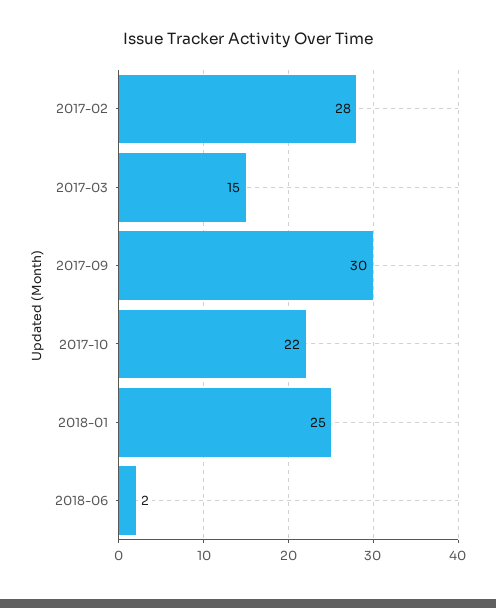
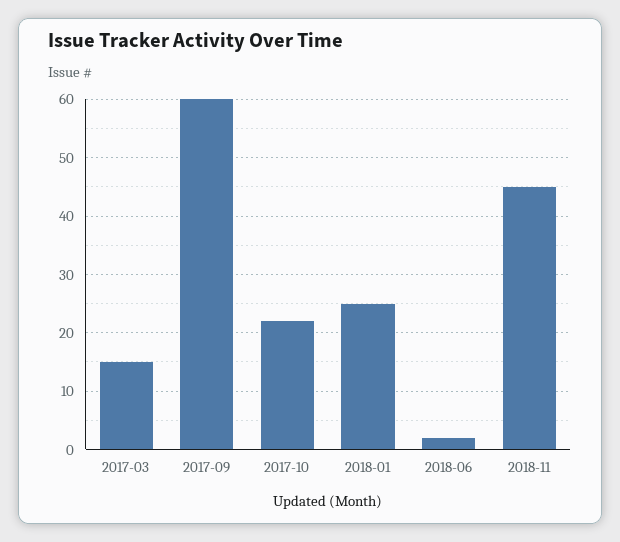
2017-02: 28 -> none
2017-09: 30 -> 60
2018-11: none -> 45

